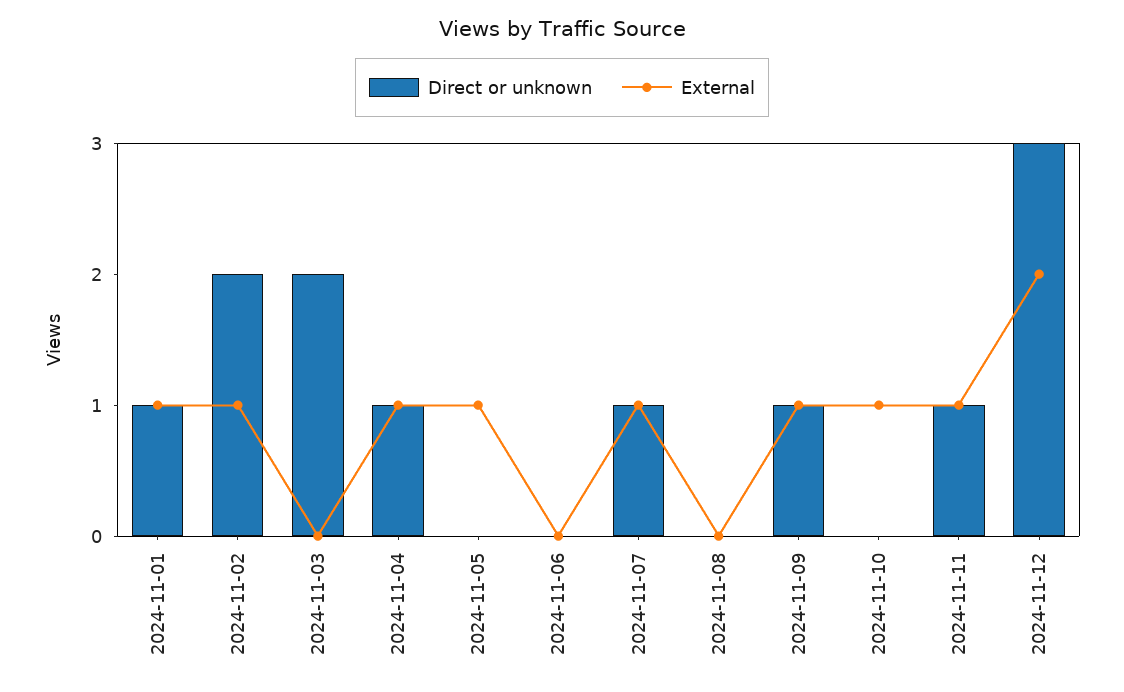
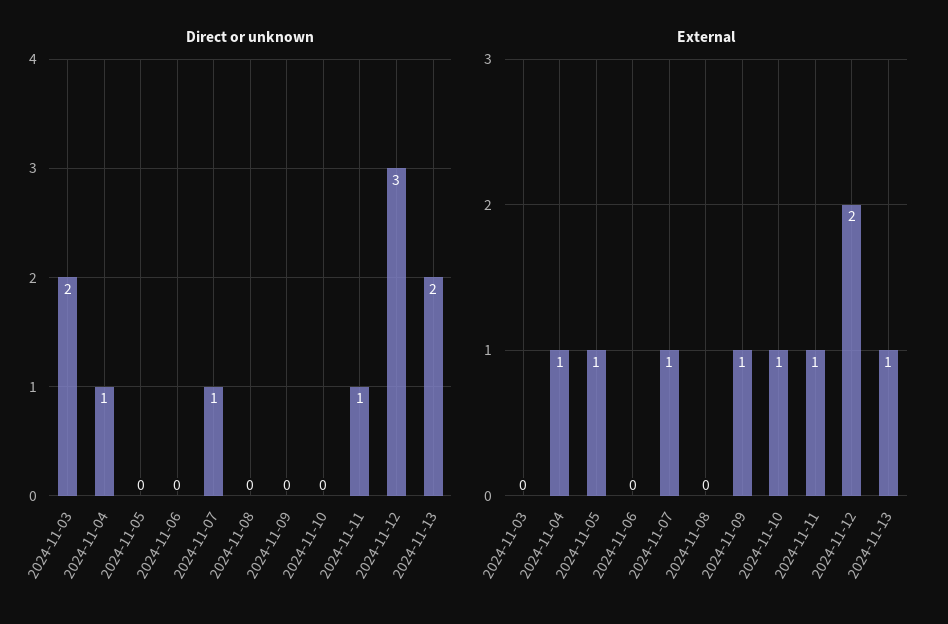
Direct or unknown, 2024-11-01: 1 -> none
External, 2024-11-01: 1 -> none
Direct or unknown, 2024-11-02: 2 -> none
External, 2024-11-02: 1 -> none
Direct or unknown, 2024-11-09: 1 -> 0
Direct or unknown, 2024-11-13: none -> 2
External, 2024-11-13: none -> 1

